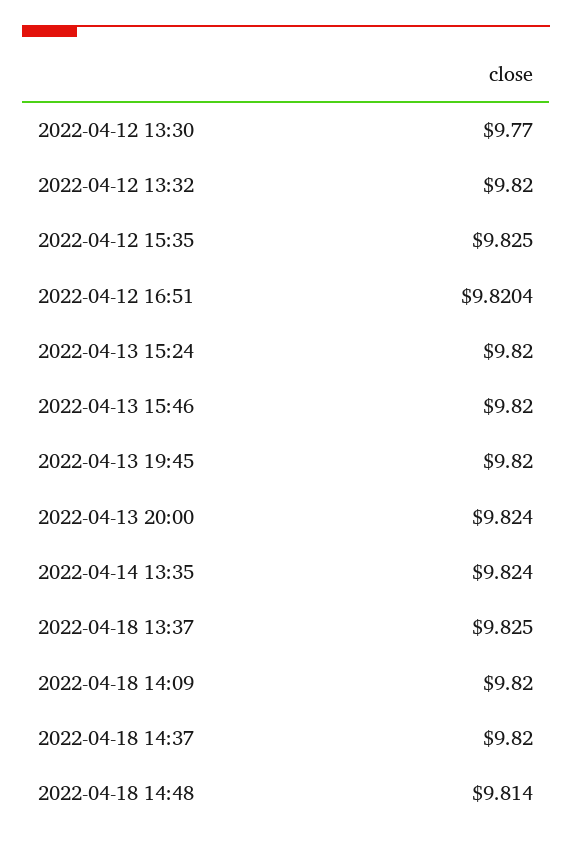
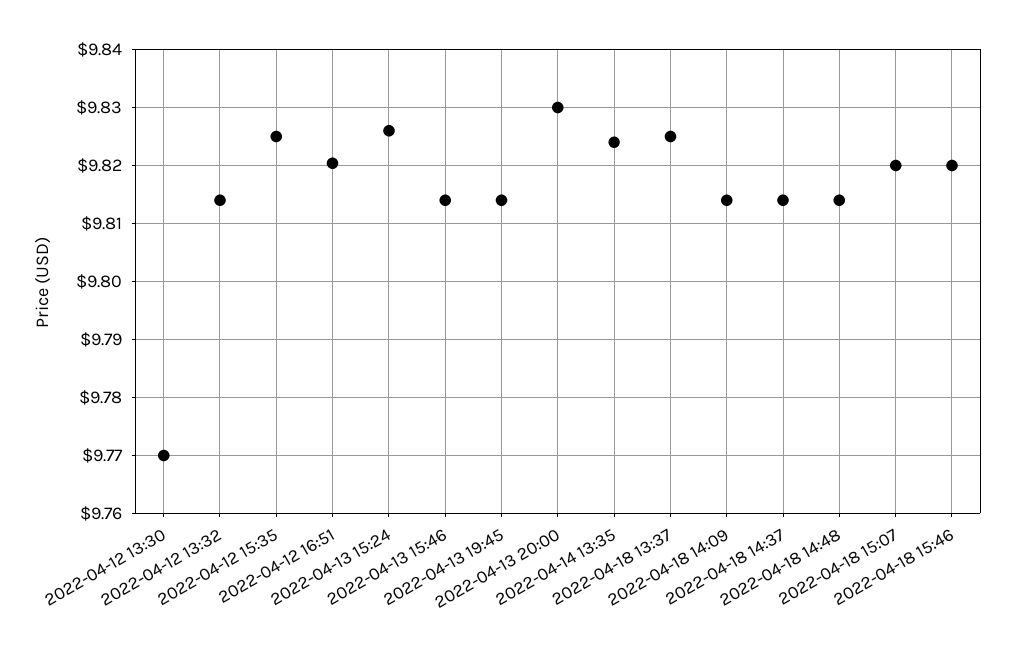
2022-04-12 13:32: 9.82 -> 9.814
2022-04-13 15:24: 9.82 -> 9.826
2022-04-13 15:46: 9.82 -> 9.814
2022-04-13 19:45: 9.82 -> 9.814
2022-04-13 20:00: 9.824 -> 9.83
2022-04-18 14:09: 9.82 -> 9.814
2022-04-18 14:37: 9.82 -> 9.814
2022-04-18 15:07: none -> 9.82
2022-04-18 15:46: none -> 9.82

